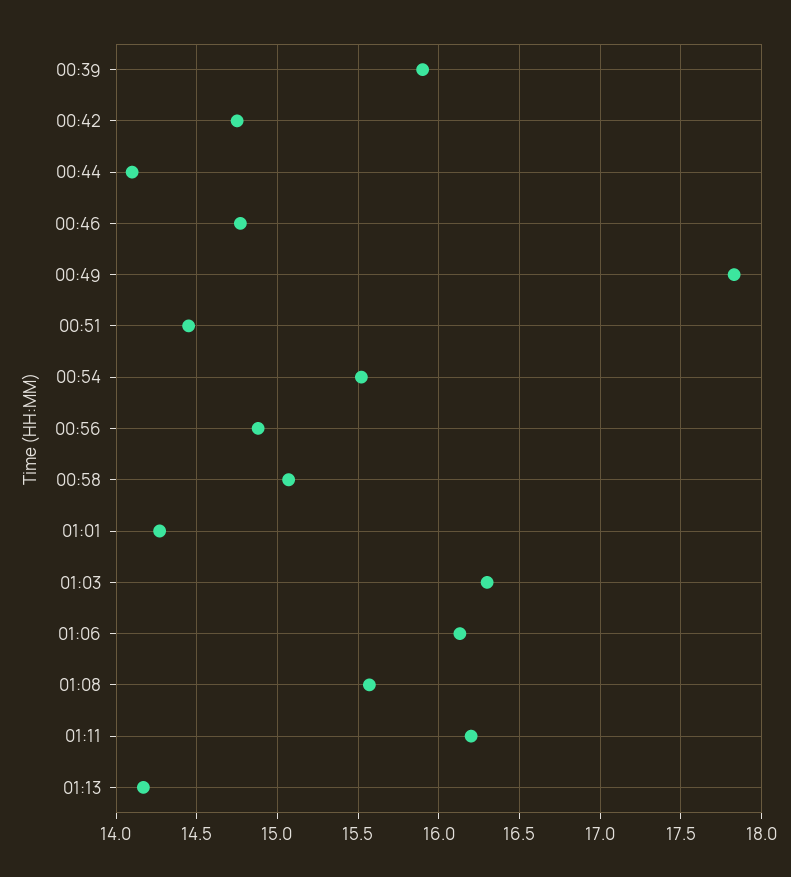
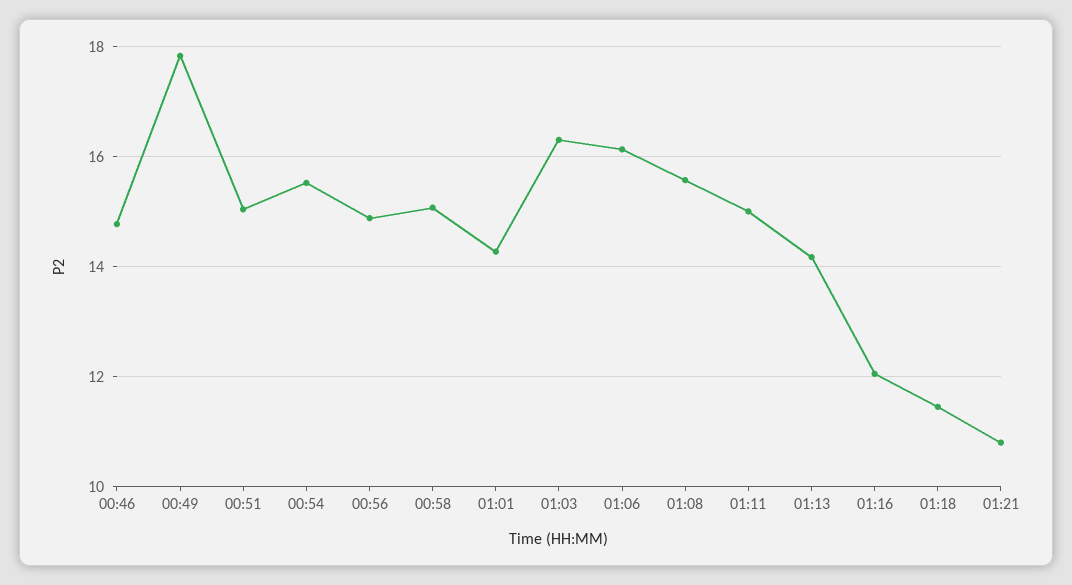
00:39: 15.9 -> none
00:42: 14.75 -> none
00:44: 14.1 -> none
00:51: 14.45 -> 15
01:11: 16.2 -> 15
01:16: none -> 12
01:18: none -> 11.4
01:21: none -> 10.8

